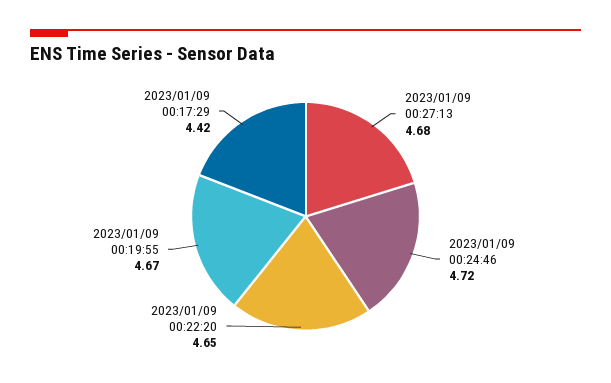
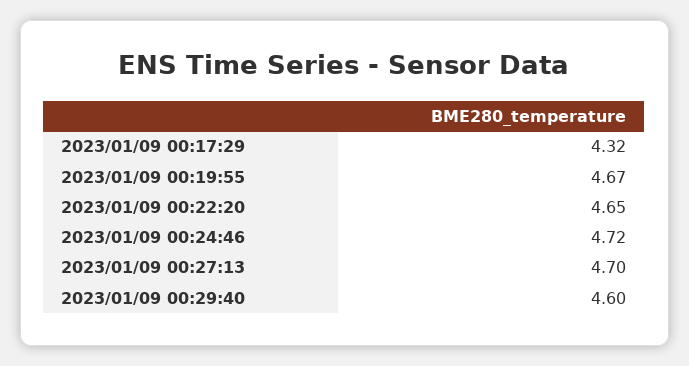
2023/01/09 00:27:13: 4.68 -> 4.7
2023/01/09 00:17:29: 4.42 -> 4.32
2023/01/09 00:29:40: none -> 4.6

